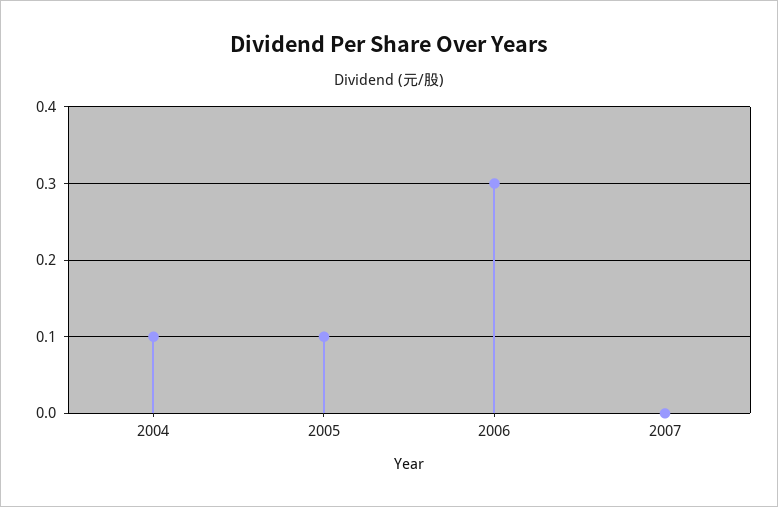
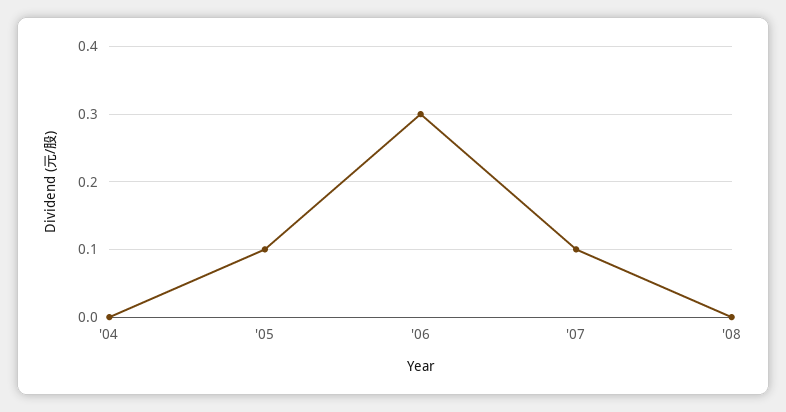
2004: 0.1 -> 0
2007: 0 -> 0.1
'08: none -> 0

